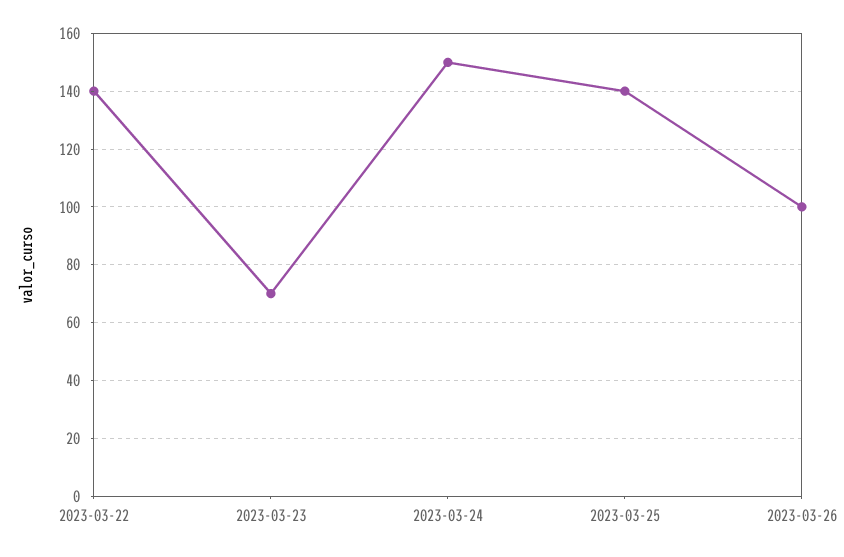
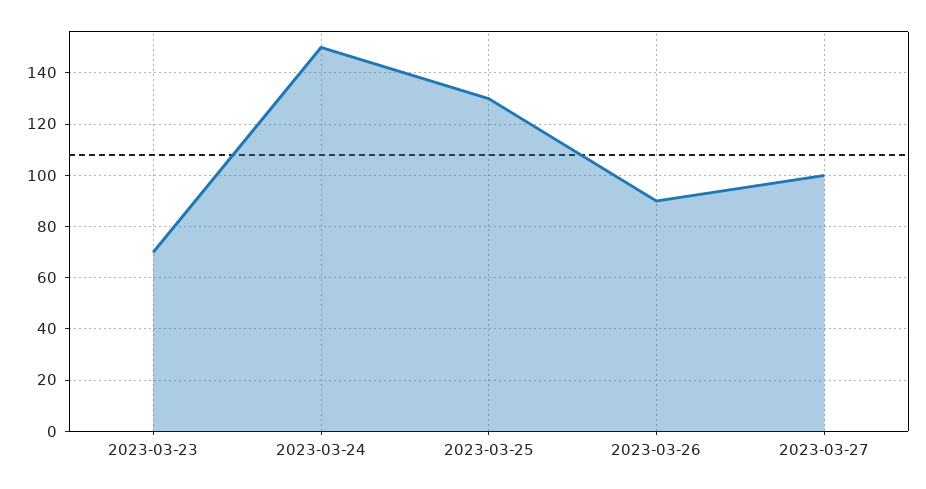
2023-03-22: 140 -> none
2023-03-25: 140 -> 130
2023-03-26: 100 -> 90
2023-03-27: none -> 100

